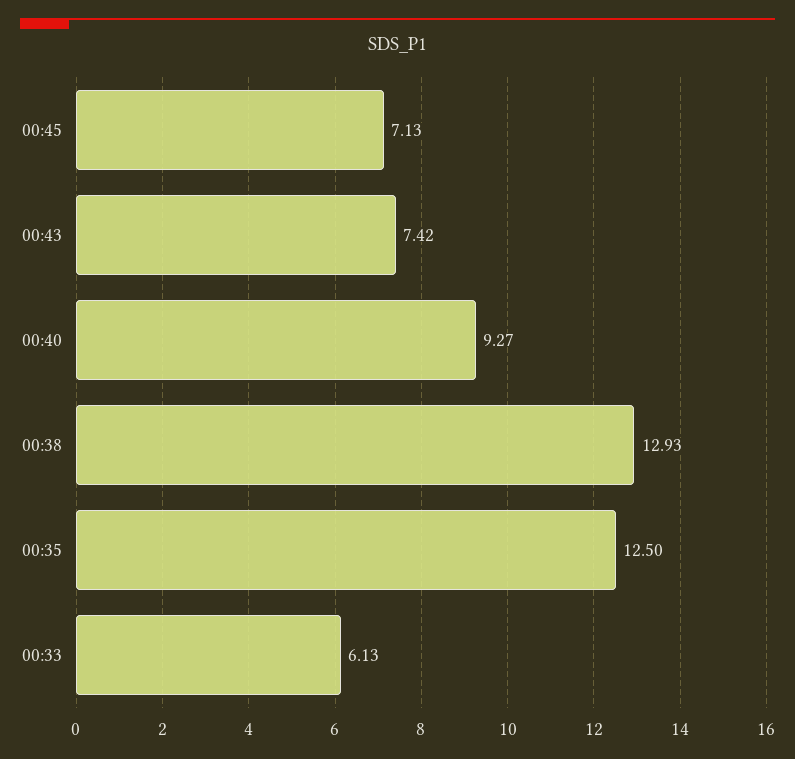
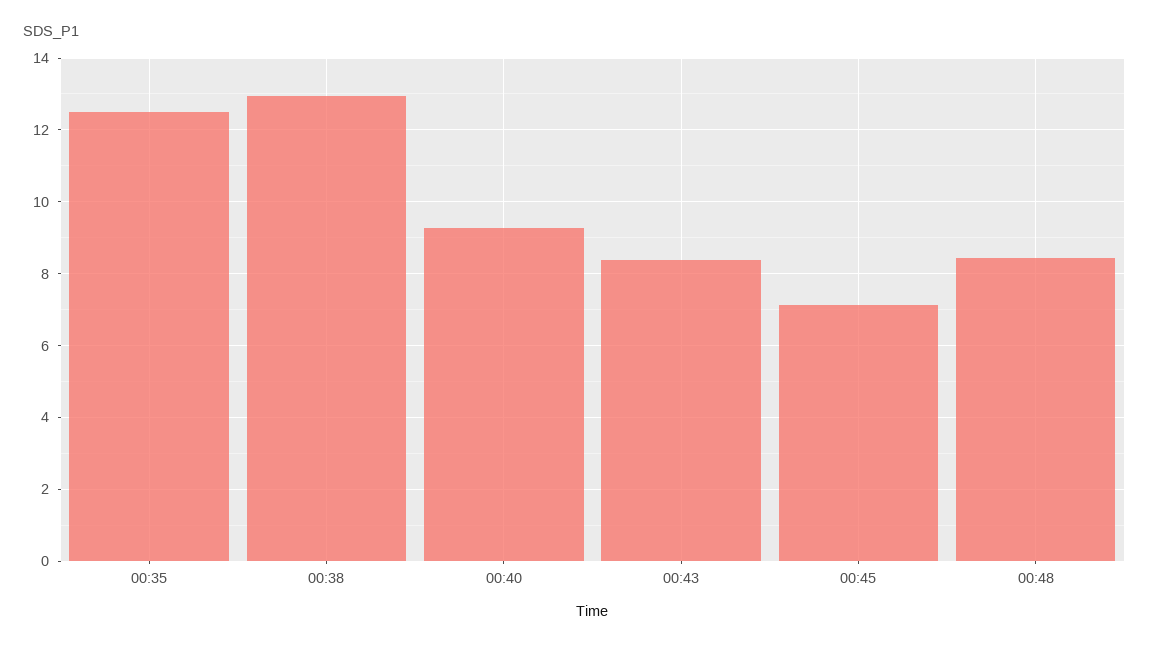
00:43: 7.42 -> 8.4
00:33: 6.13 -> none
00:48: none -> 8.4

